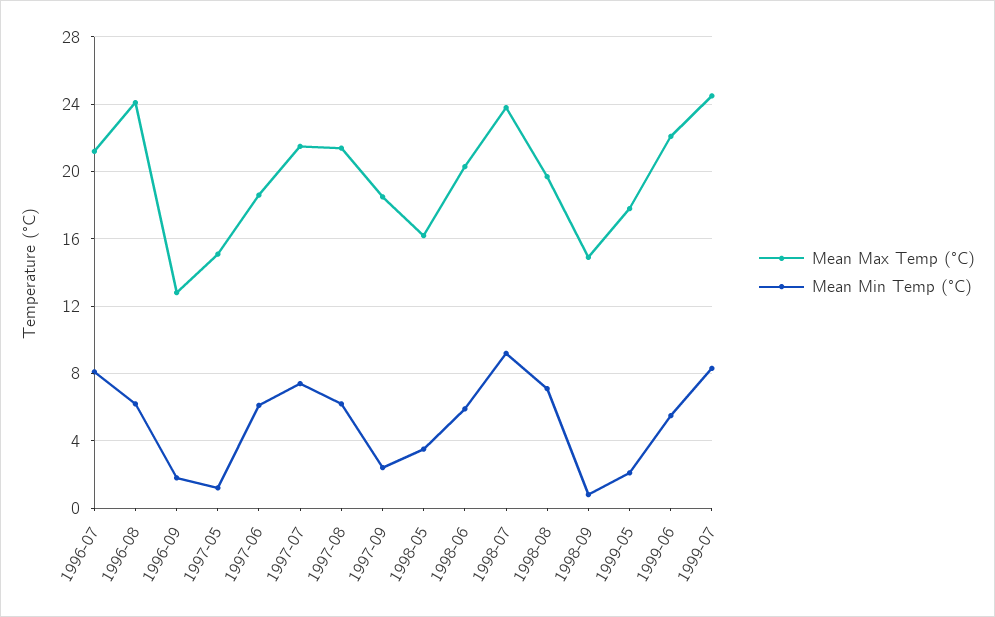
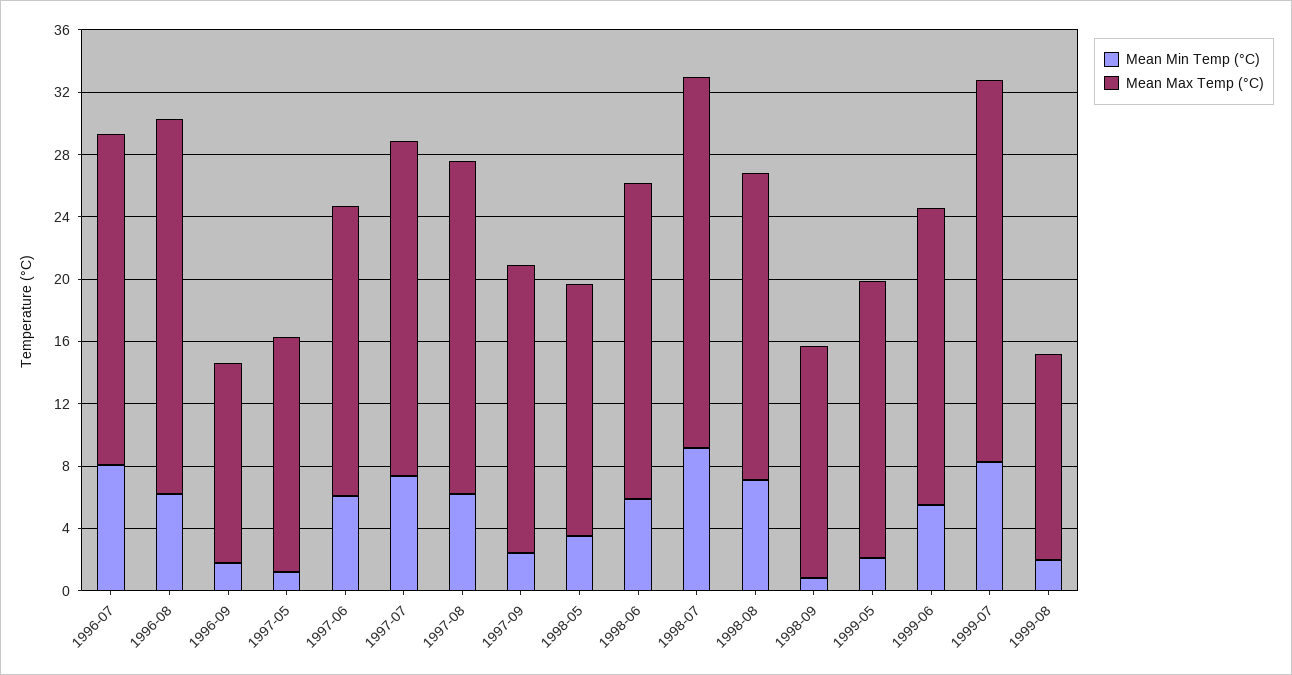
Mean Max Temp (°C), 1999-06: 22 -> 19
Mean Min Temp (°C), 1999-08: none -> 2
Mean Max Temp (°C), 1999-08: none -> 13

